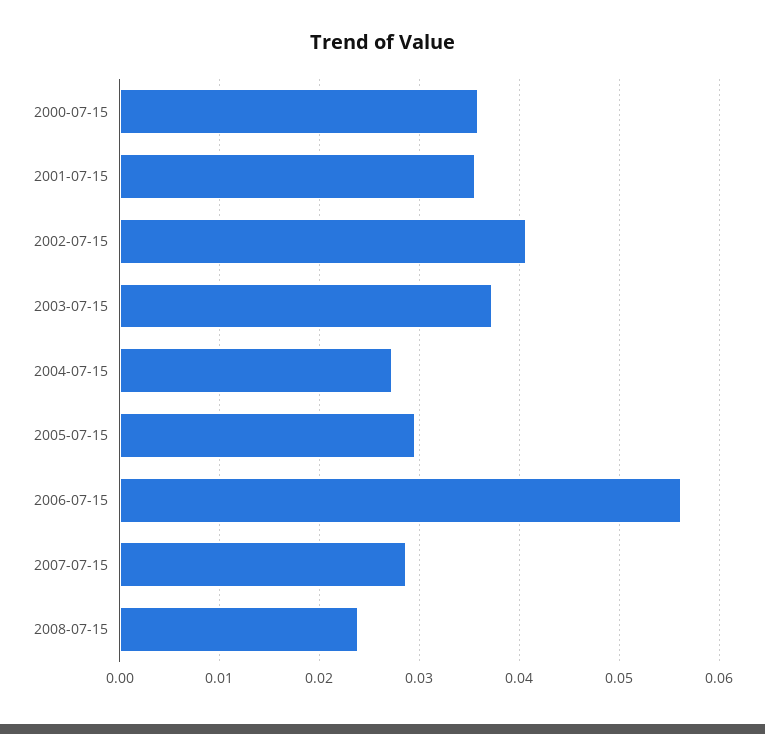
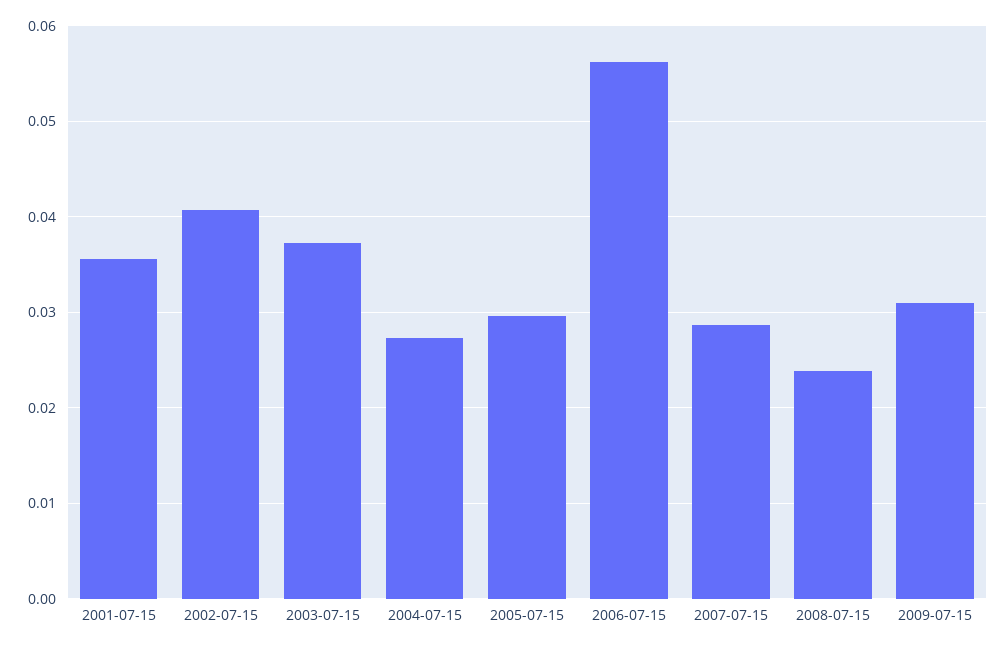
2000-07-15: 0.036 -> none
2009-07-15: none -> 0.031

